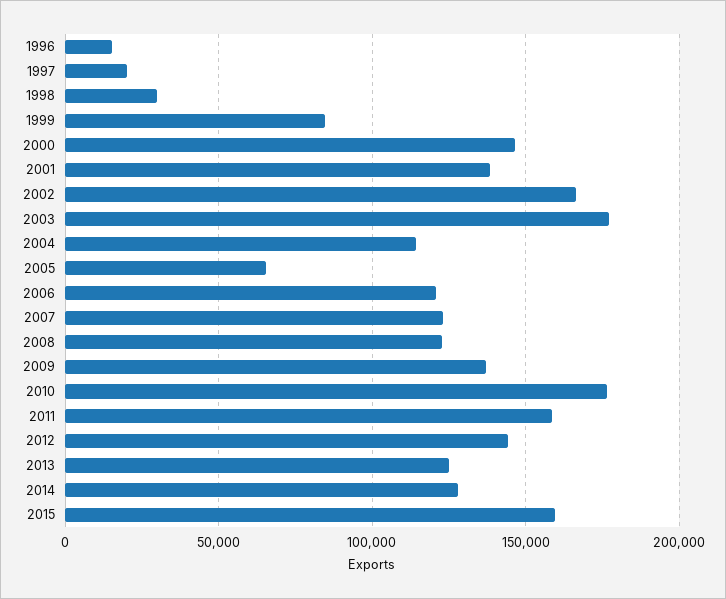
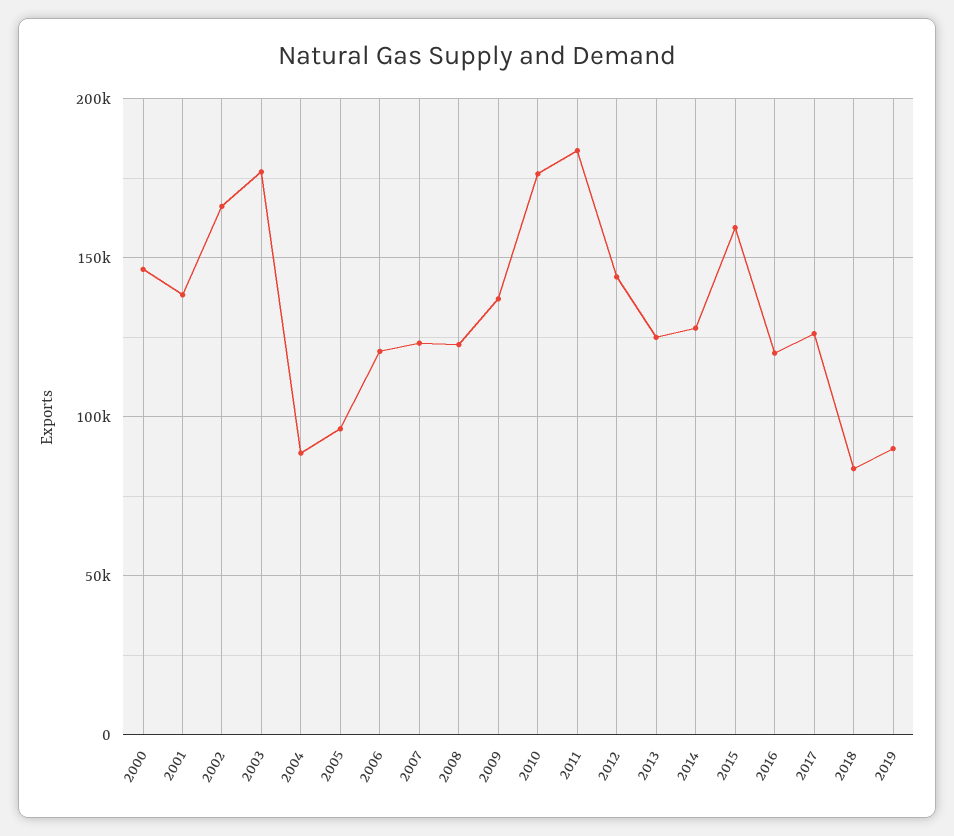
1996: 15000 -> none
1997: 20000 -> none
1998: 30000 -> none
1999: 85000 -> none
2004: 115000 -> 90000
2005: 65000 -> 95000
2011: 160000 -> 185000
2016: none -> 120000
2017: none -> 125000
2018: none -> 85000
2019: none -> 90000

